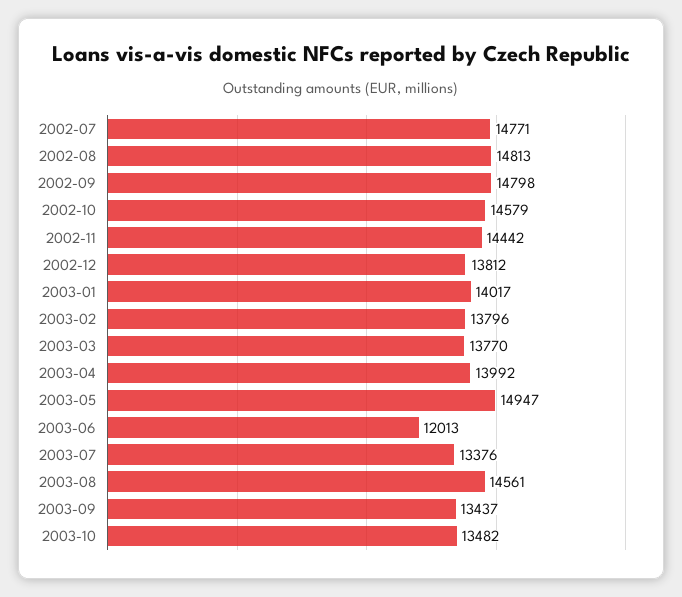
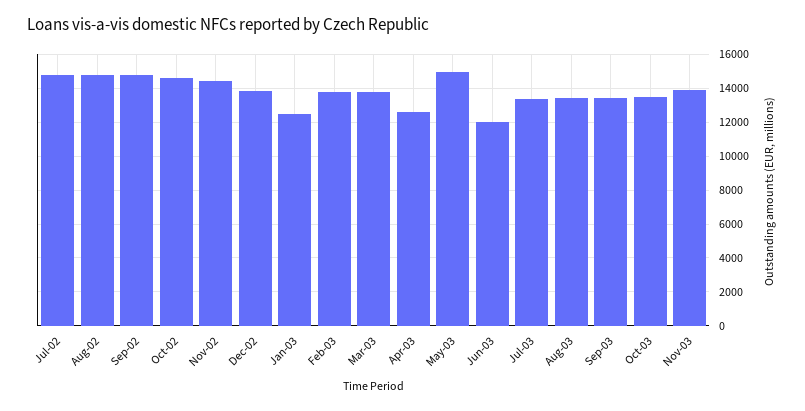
2003-01: 14017 -> 12500
2003-04: 13992 -> 12500
2003-08: 14561 -> 13500
Nov-03: none -> 14000

